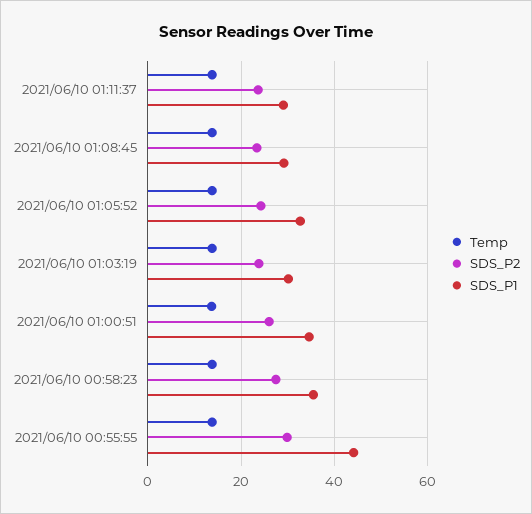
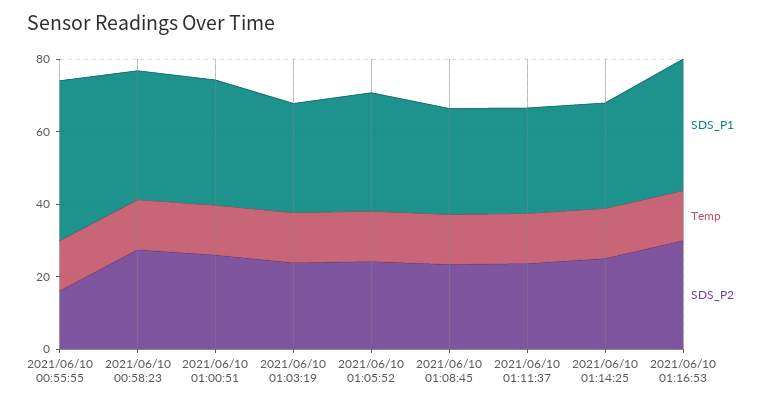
SDS_P2, 2021/06/10 00:55:55: 30 -> 15
SDS_P1, 2021/06/10 01:14:25: none -> 30
Temp, 2021/06/10 01:14:25: none -> 15
SDS_P2, 2021/06/10 01:14:25: none -> 25
SDS_P1, 2021/06/10 01:16:53: none -> 35
Temp, 2021/06/10 01:16:53: none -> 15
SDS_P2, 2021/06/10 01:16:53: none -> 30

